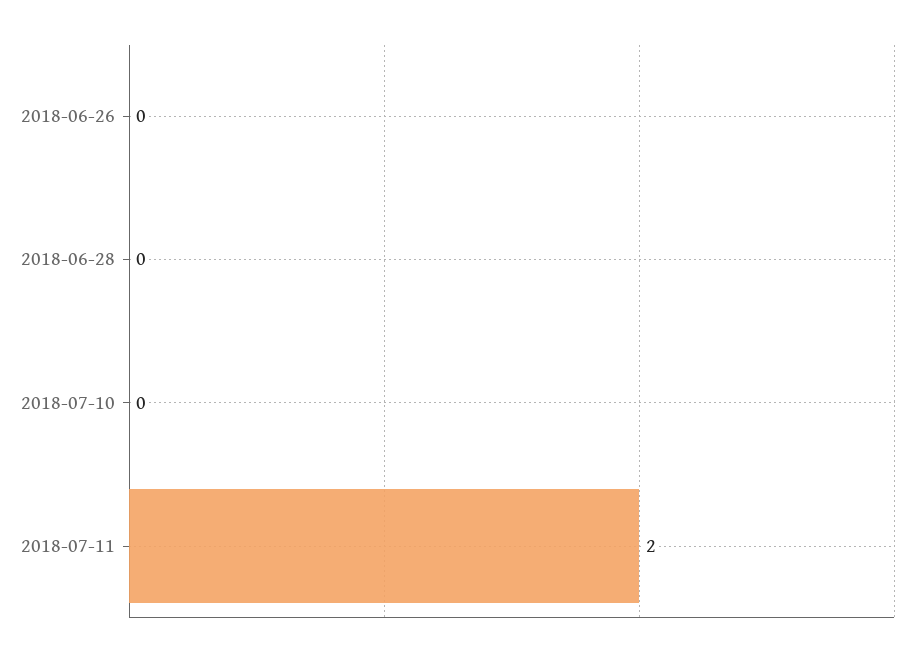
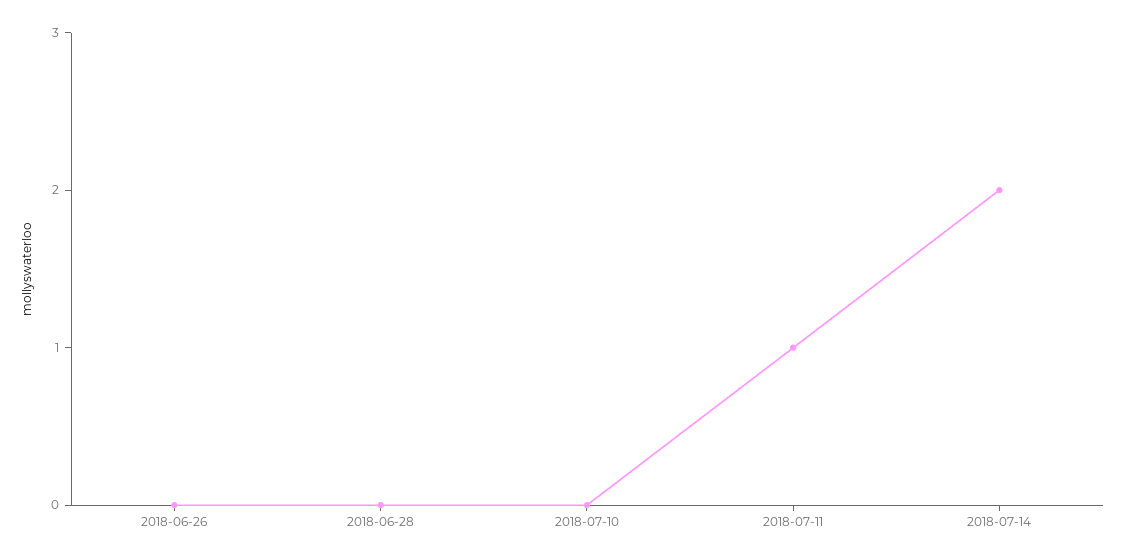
2018-07-11: 2 -> 1
2018-07-14: none -> 2

